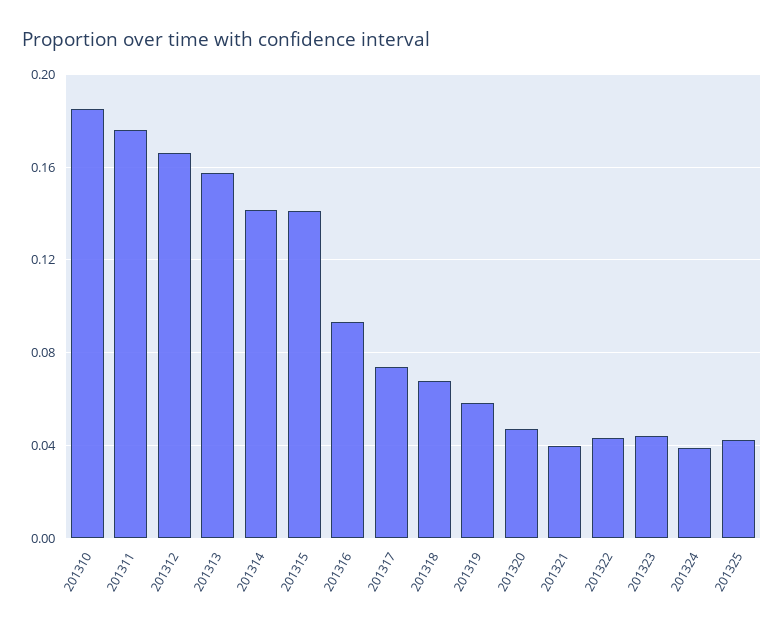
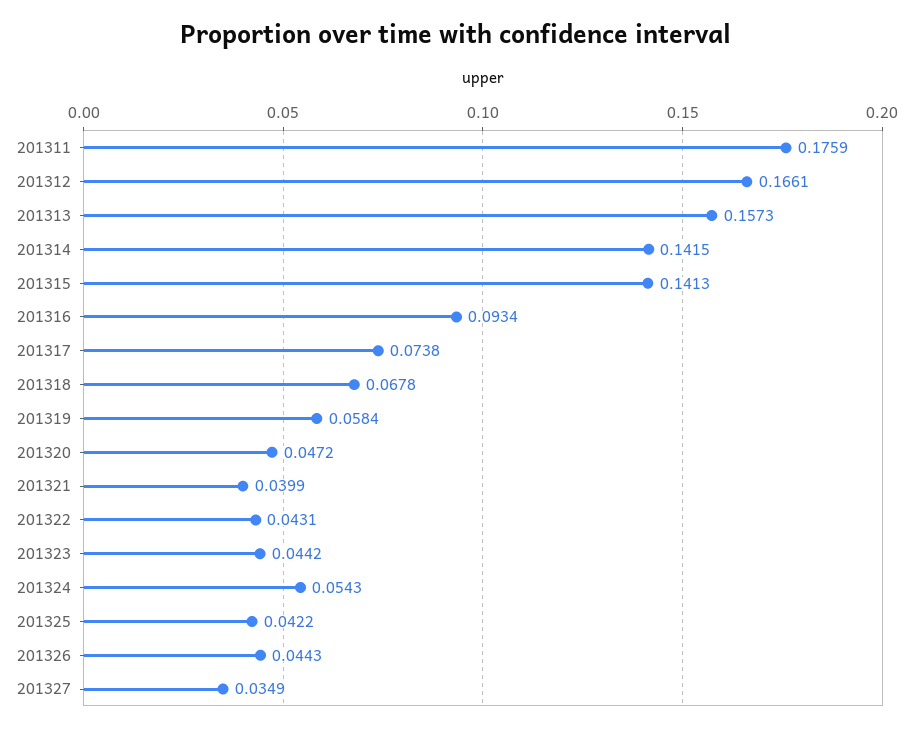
201310: 0.185 -> none
201324: 0.04 -> 0.0543
201326: none -> 0.0443
201327: none -> 0.0349

